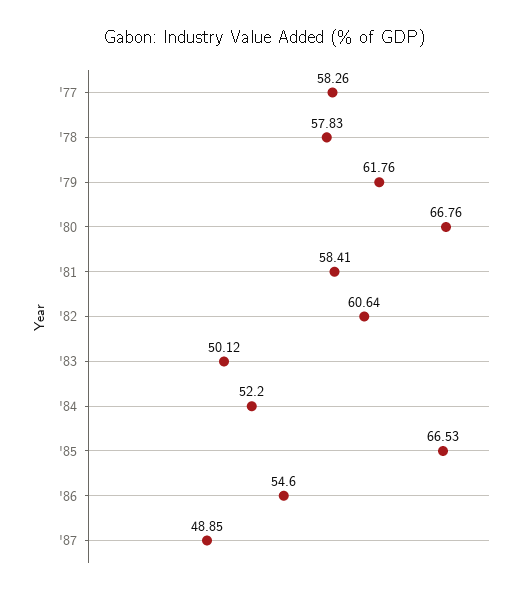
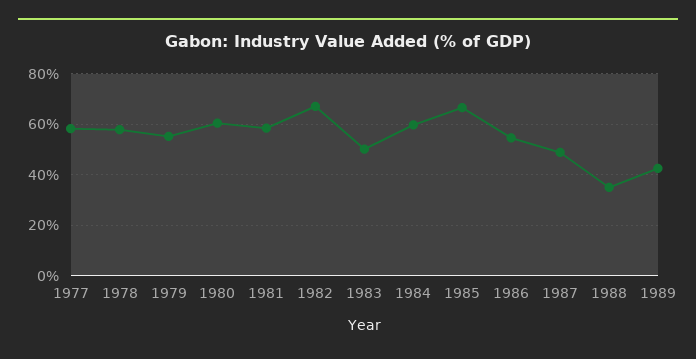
'79: 61.76 -> 55
'80: 66.76 -> 60
'82: 60.64 -> 67.5
'84: 52.2 -> 60
1988: none -> 35
1989: none -> 42.5

